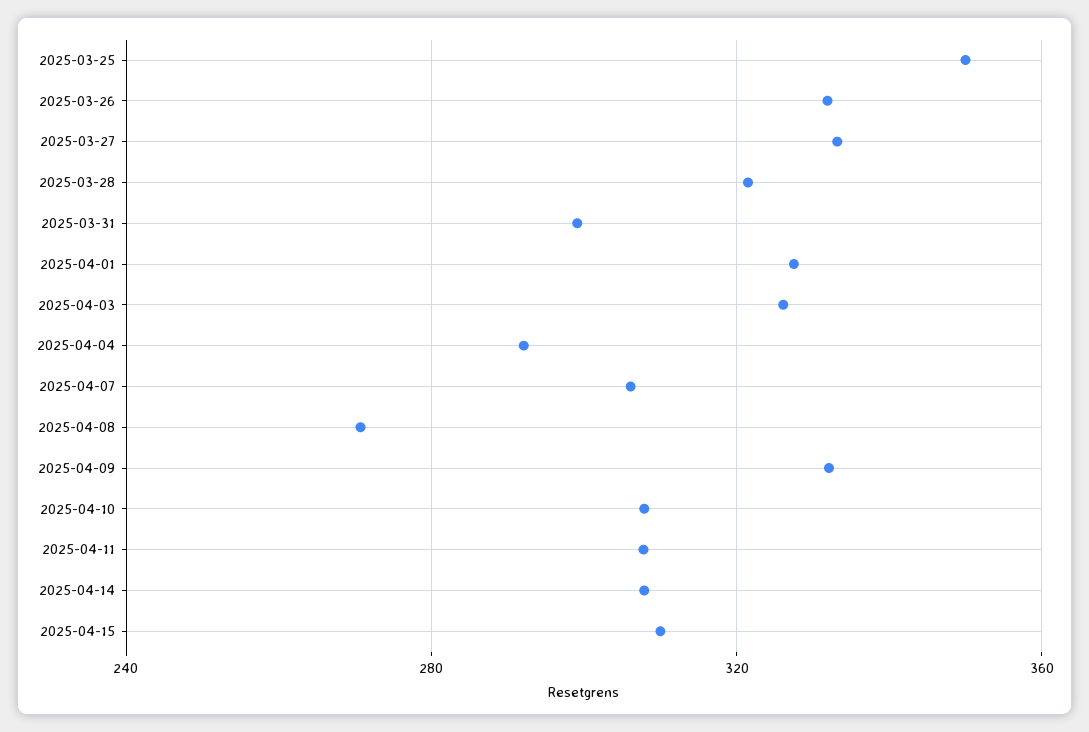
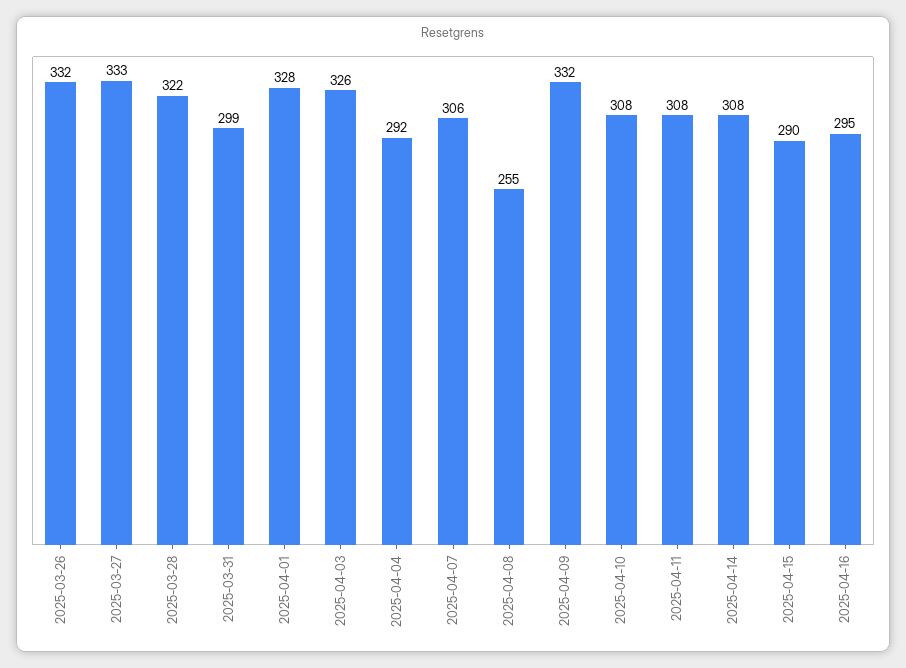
2025-03-25: 350 -> none
2025-04-08: 270 -> 255
2025-04-15: 310 -> 290
2025-04-16: none -> 295

